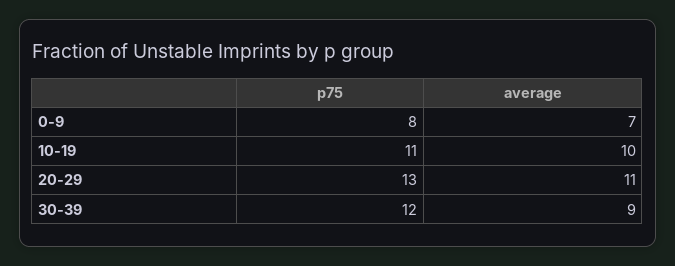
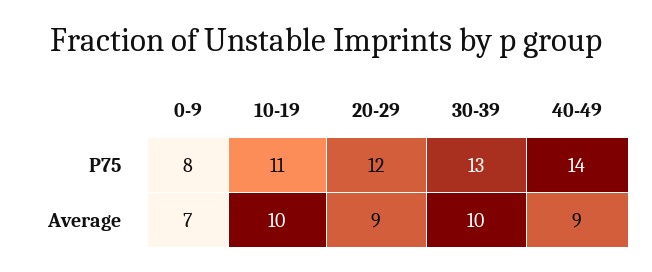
p75, 20-29: 13 -> 12
average, 20-29: 11 -> 9
p75, 30-39: 12 -> 13
average, 30-39: 9 -> 10
p75, 40-49: none -> 14
average, 40-49: none -> 9

